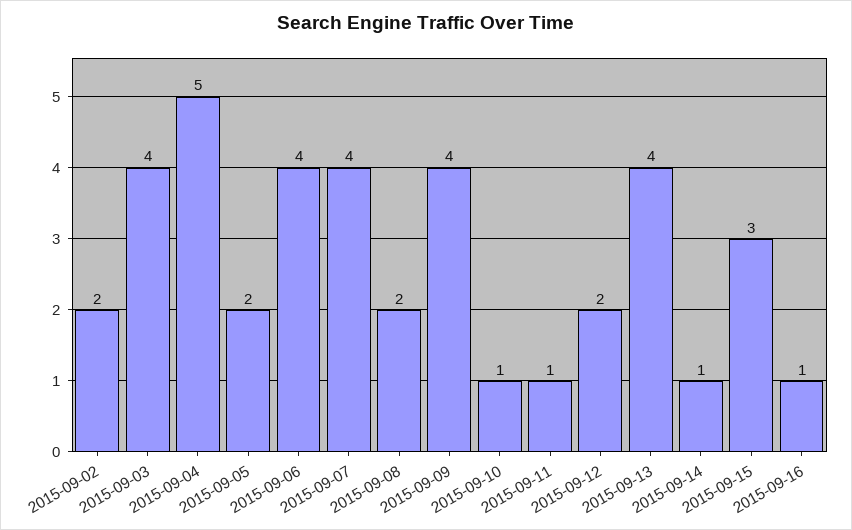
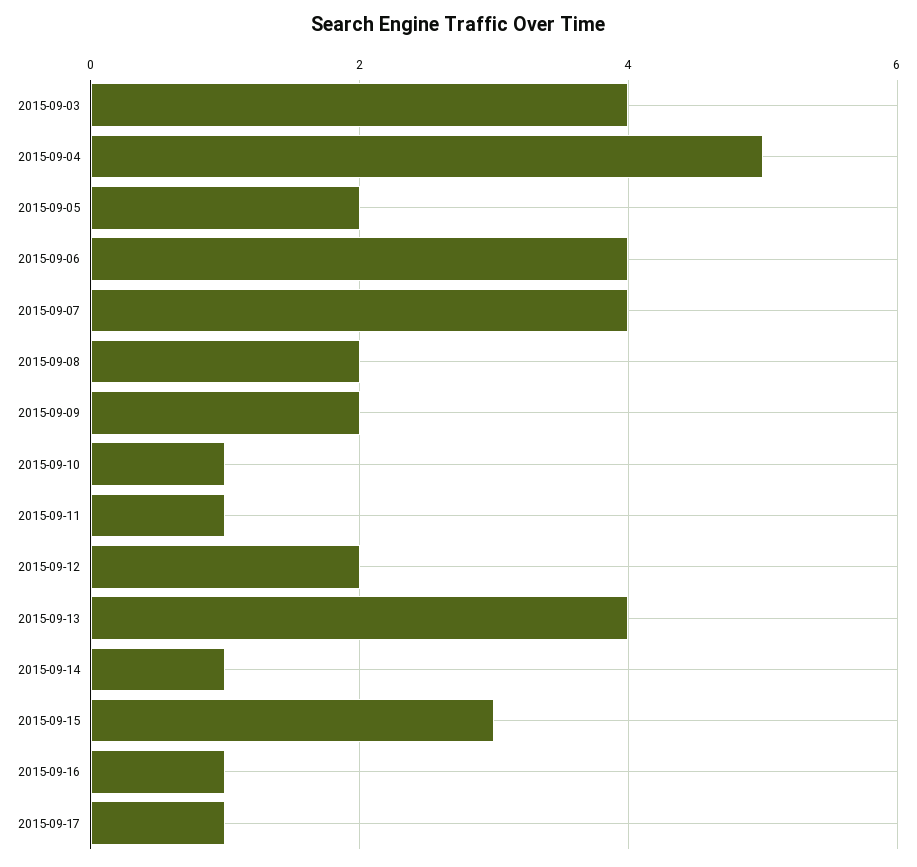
2015-09-02: 2 -> none
2015-09-09: 4 -> 2
2015-09-17: none -> 1

